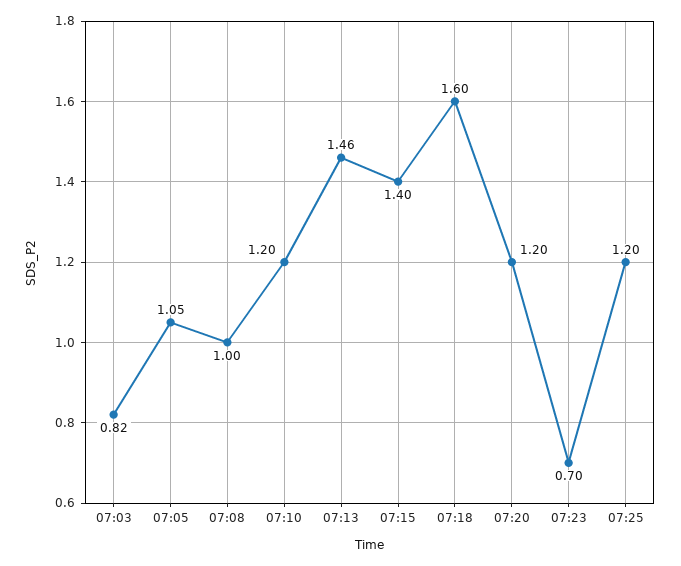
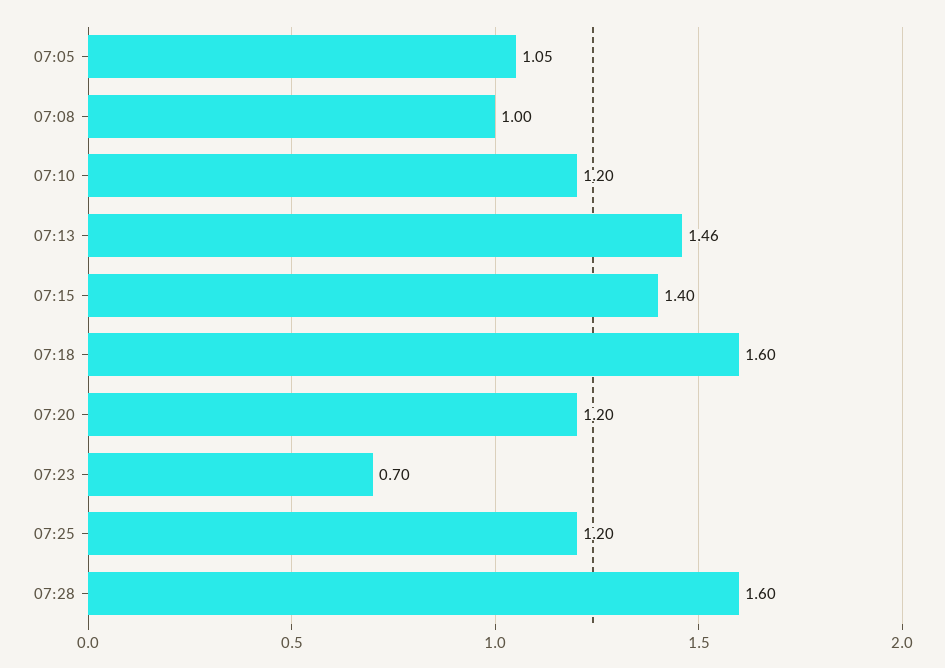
07:03: 0.82 -> none
07:28: none -> 1.6

